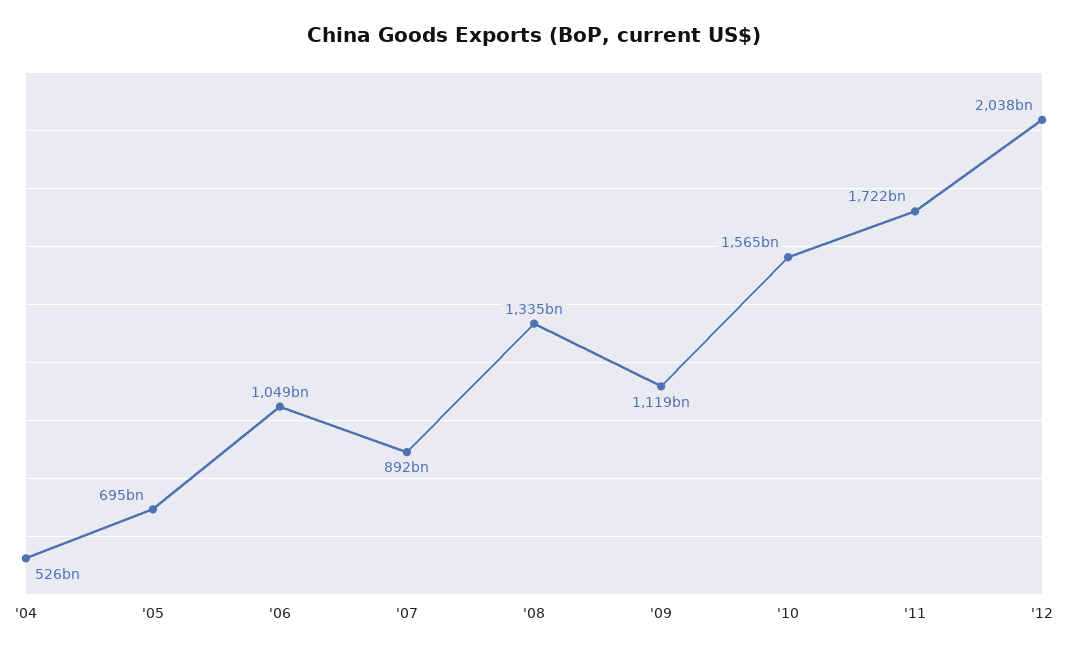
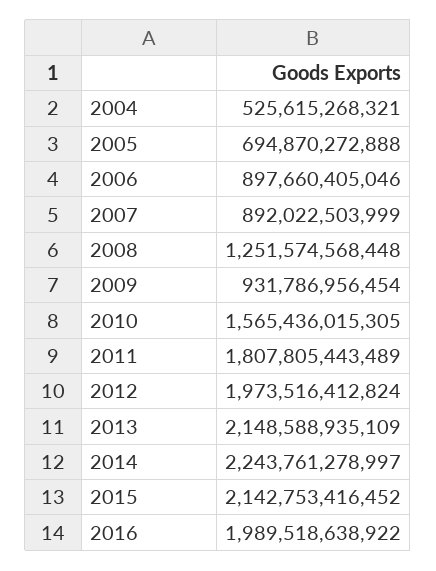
'06: 1049000000000 -> 897660405046
'08: 1335000000000 -> 1251574568448
'09: 1119000000000 -> 931786956454
'11: 1722000000000 -> 1807805443489
'12: 2038000000000 -> 1973516412824
2013: none -> 2148588935109
2014: none -> 2243761278997
2015: none -> 2142753416452
2016: none -> 1989518638922

